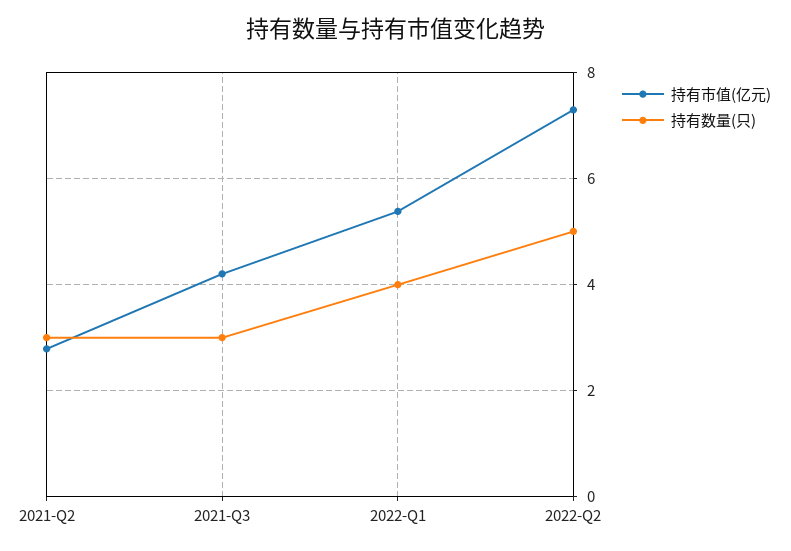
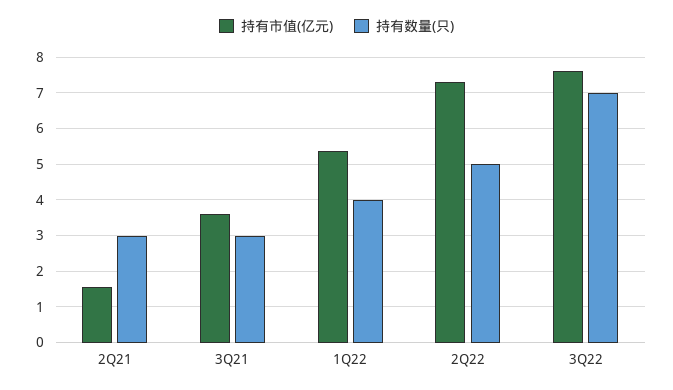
持有市值(亿元), 2021-Q2: 2.8 -> 1.6
持有市值(亿元), 2021-Q3: 4.2 -> 3.6
持有市值(亿元), 3Q22: none -> 7.6
持有数量(只), 3Q22: none -> 7

